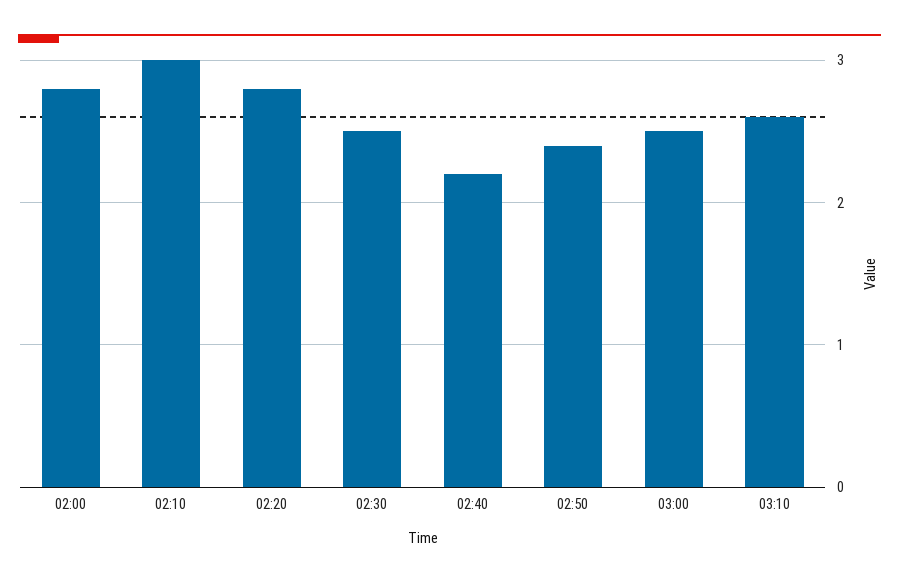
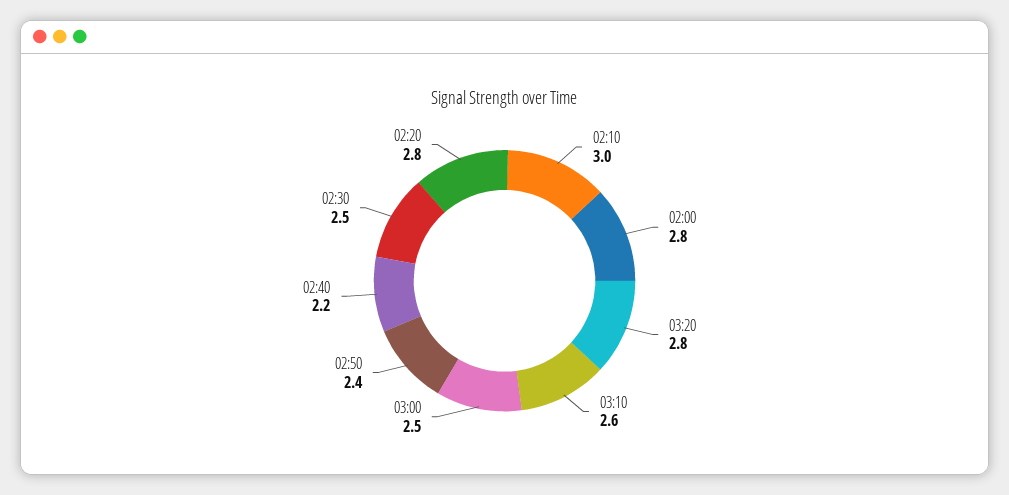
03:20: none -> 2.8

